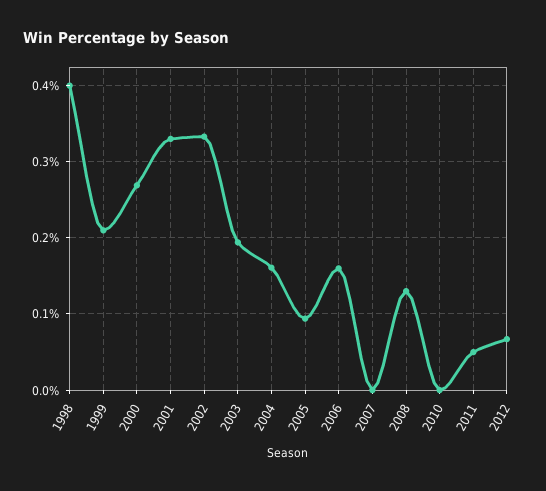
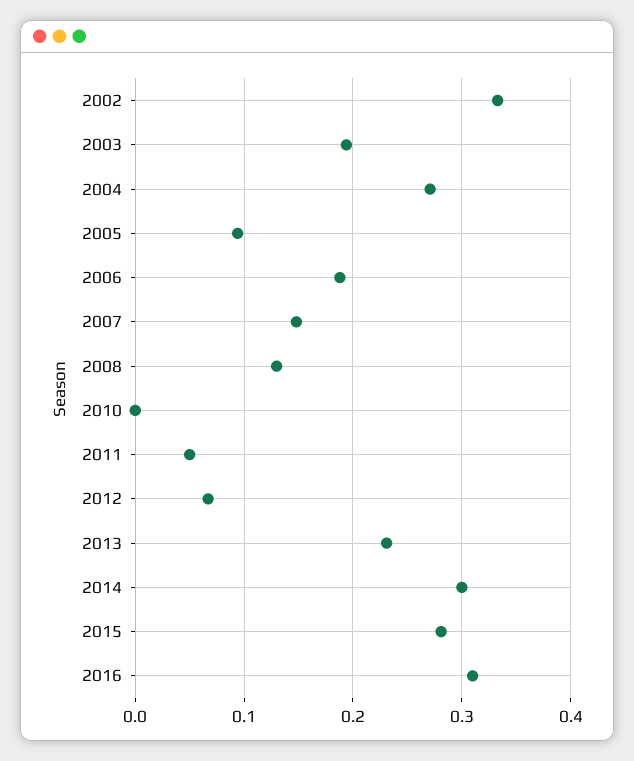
1998: 0.4 -> none
1999: 0.21 -> none
2000: 0.27 -> none
2001: 0.33 -> none
2004: 0.16 -> 0.27
2006: 0.16 -> 0.19
2007: 0 -> 0.15
2013: none -> 0.23
2014: none -> 0.3
2015: none -> 0.28
2016: none -> 0.31

